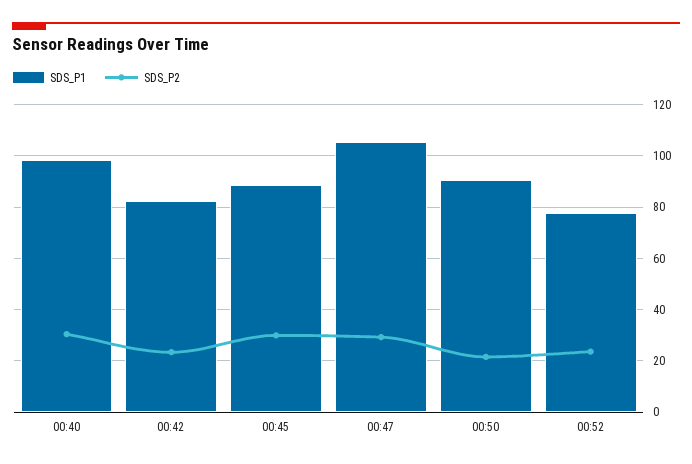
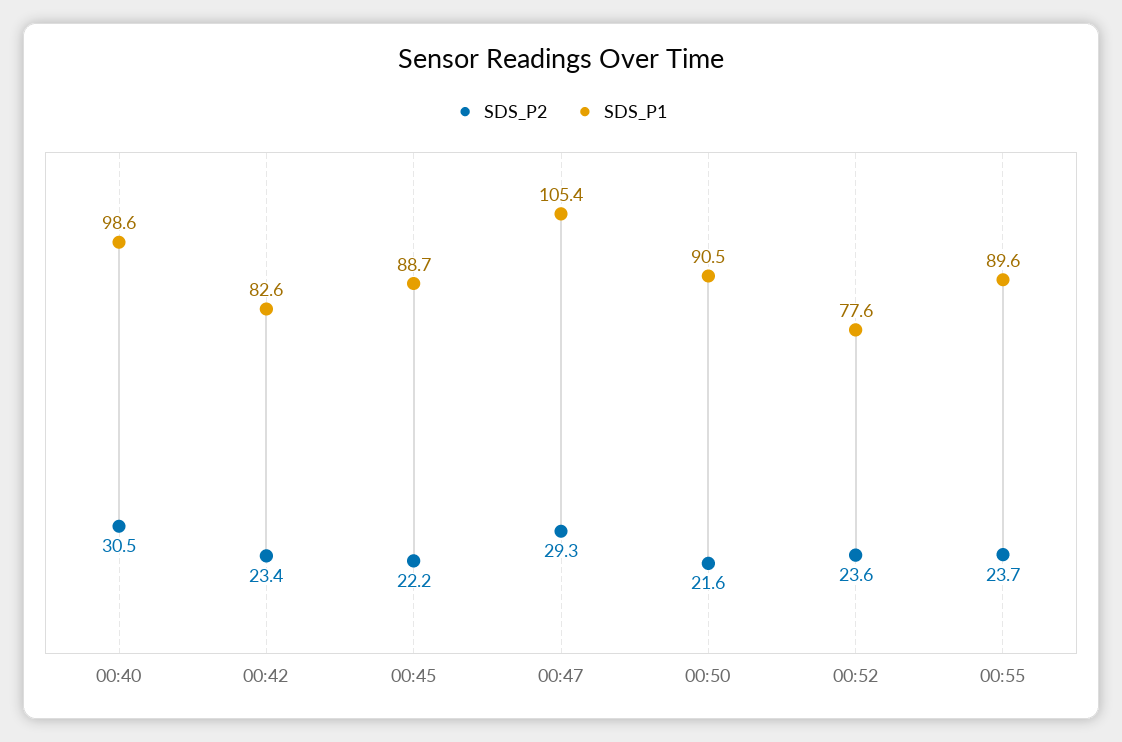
SDS_P2, 00:45: 30 -> 22.2
SDS_P2, 00:55: none -> 23.7
SDS_P1, 00:55: none -> 89.6

